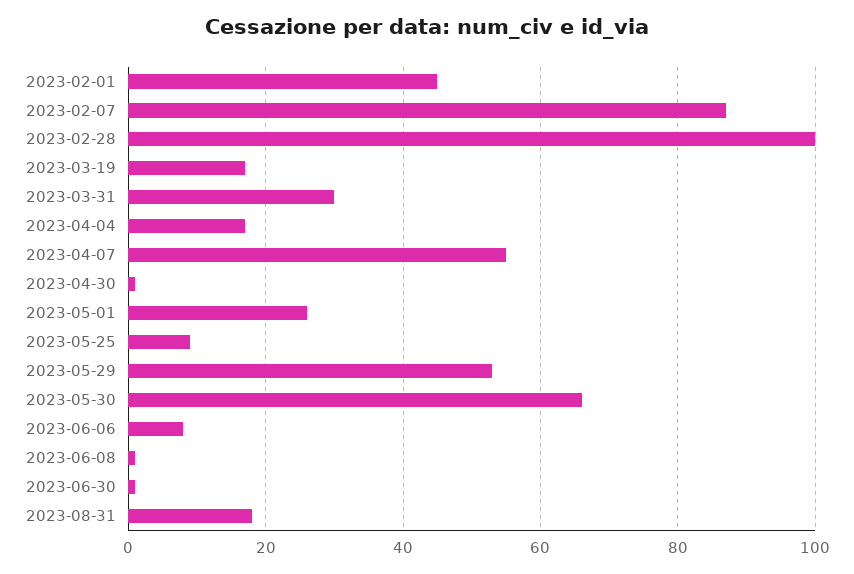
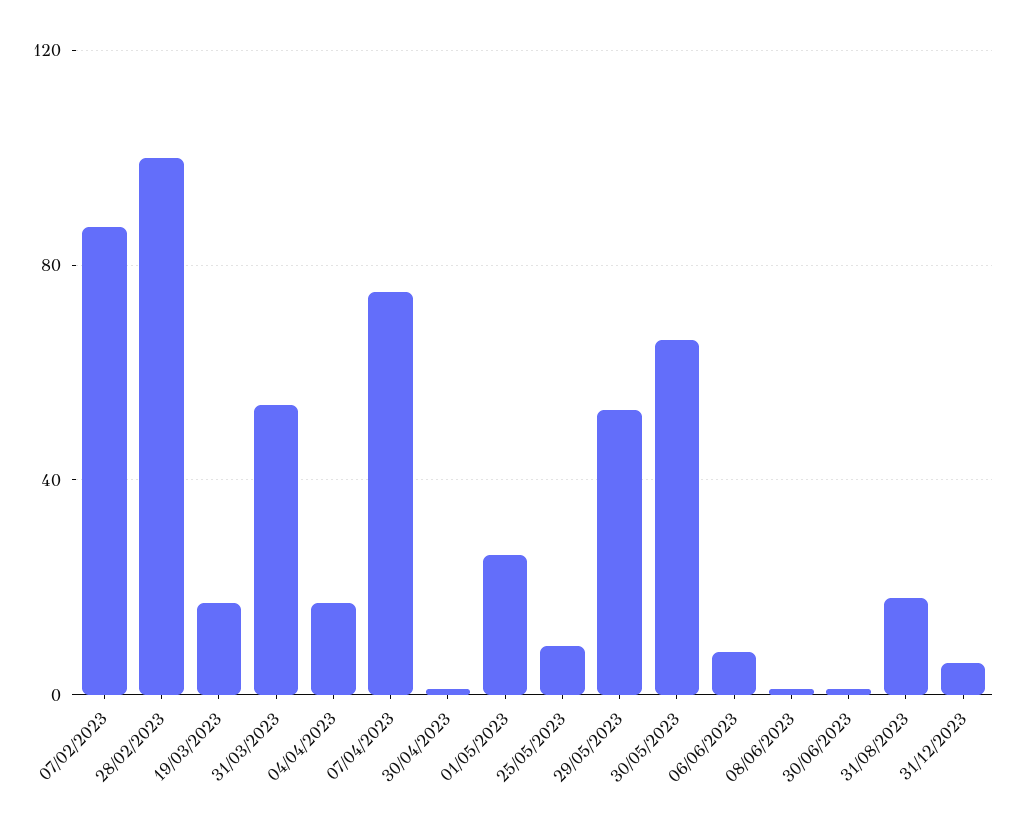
2023-02-01: 45 -> none
2023-03-31: 30 -> 55
2023-04-07: 55 -> 75
31/12/2023: none -> 5

